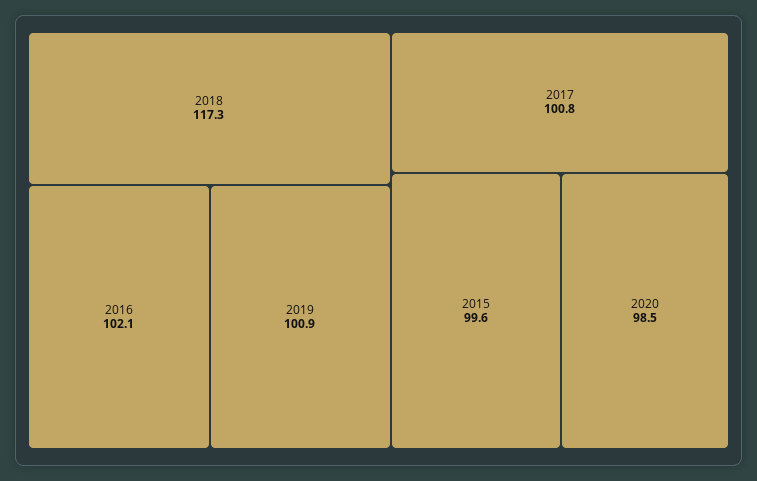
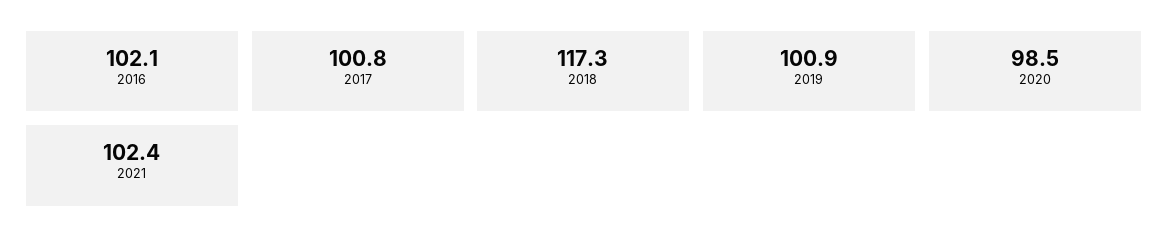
2015: 99.6 -> none
2021: none -> 102.4

